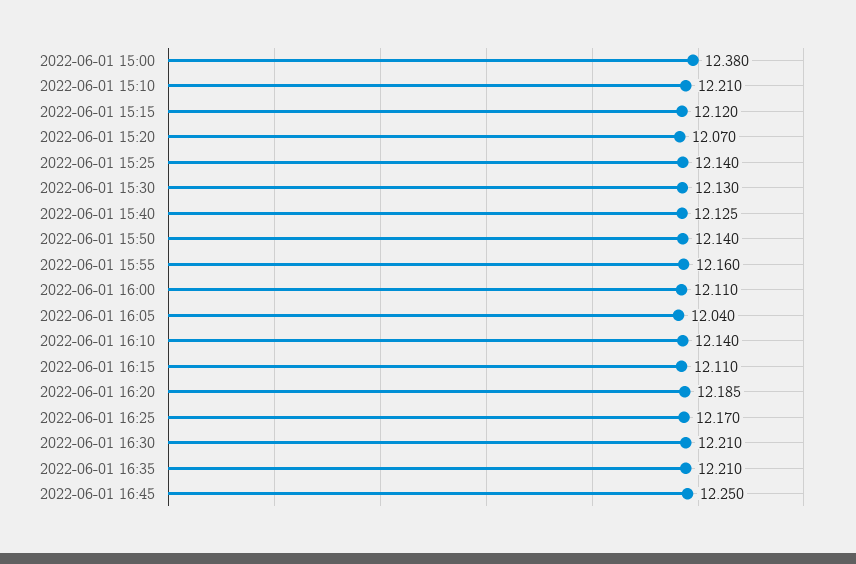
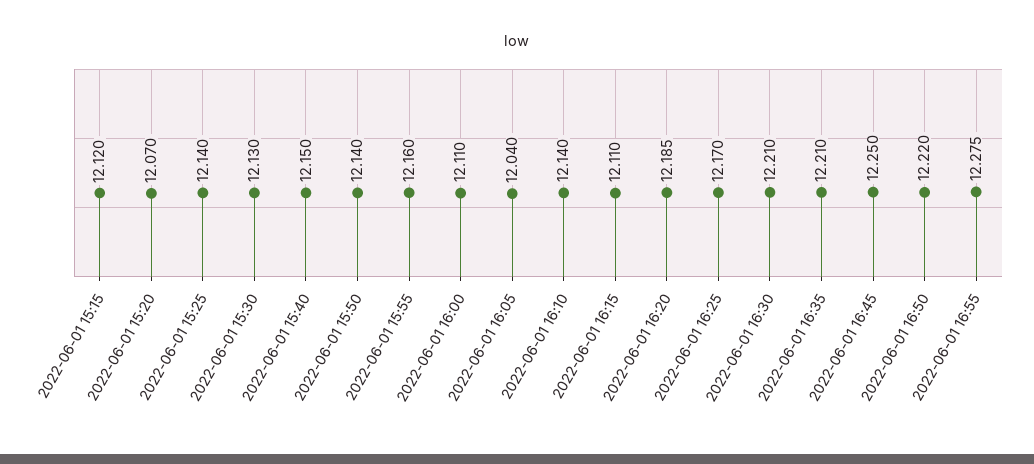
2022-06-01 15:00: 12.38 -> none
2022-06-01 15:10: 12.21 -> none
2022-06-01 15:40: 12.125 -> 12.15
2022-06-01 16:50: none -> 12.22
2022-06-01 16:55: none -> 12.275

